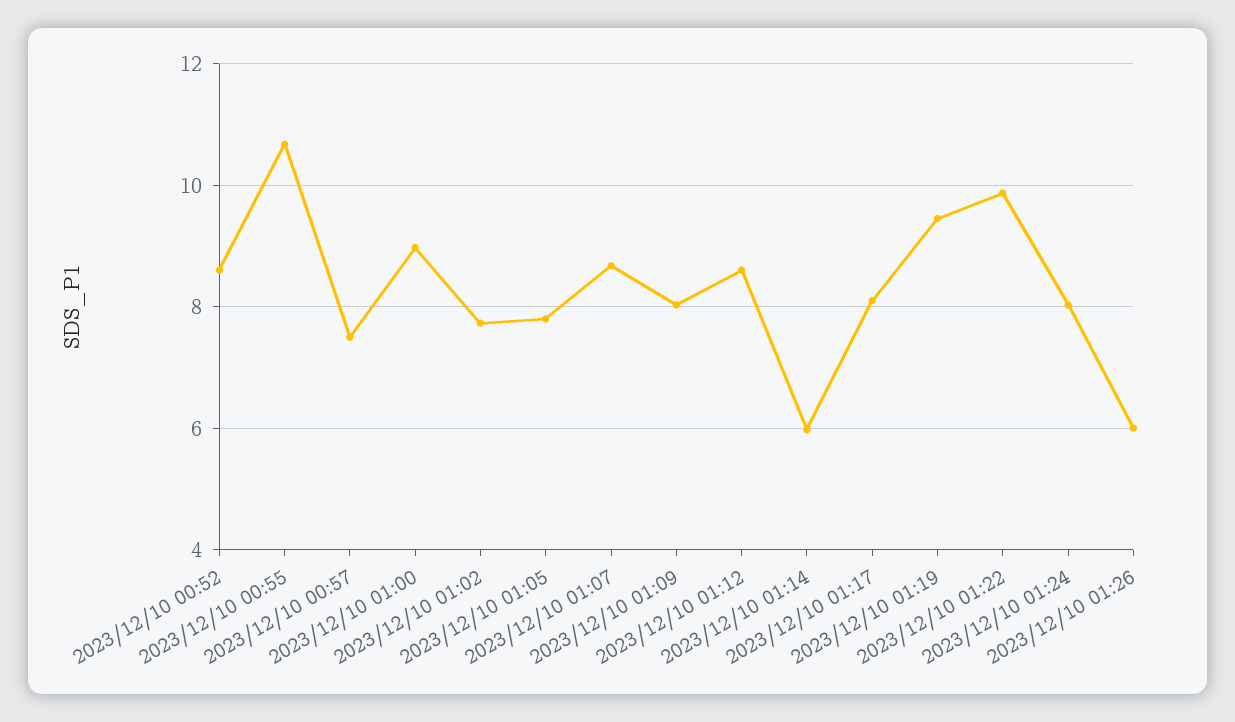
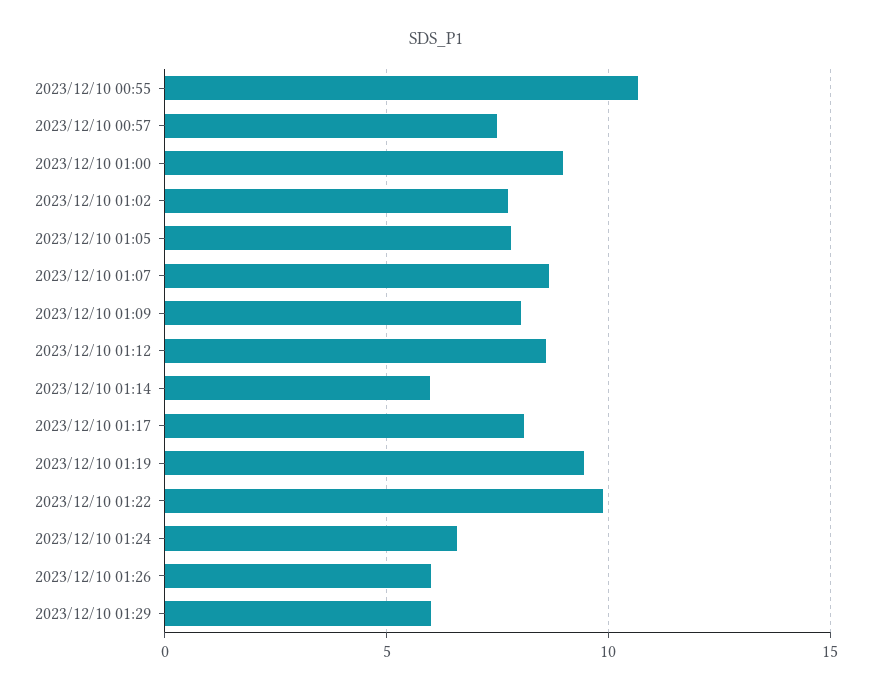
2023/12/10 00:52: 8.6 -> none
2023/12/10 01:24: 8 -> 6.5
2023/12/10 01:29: none -> 6

